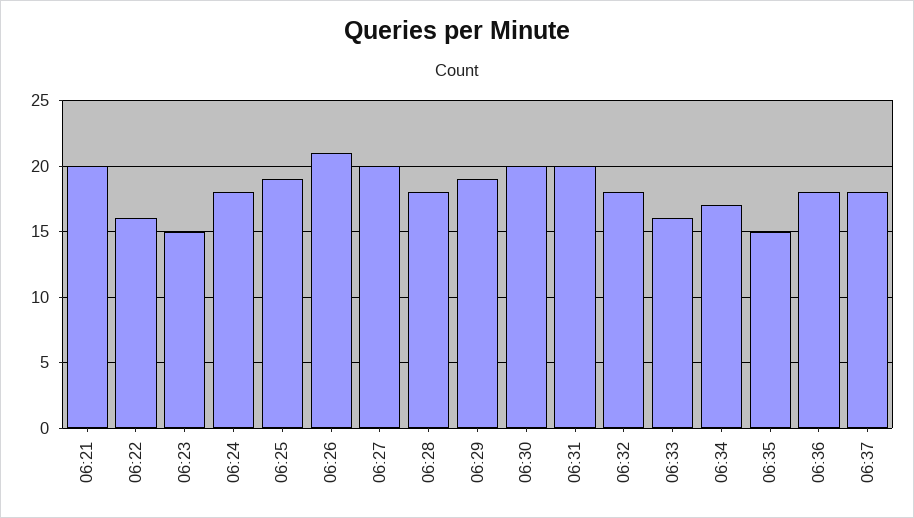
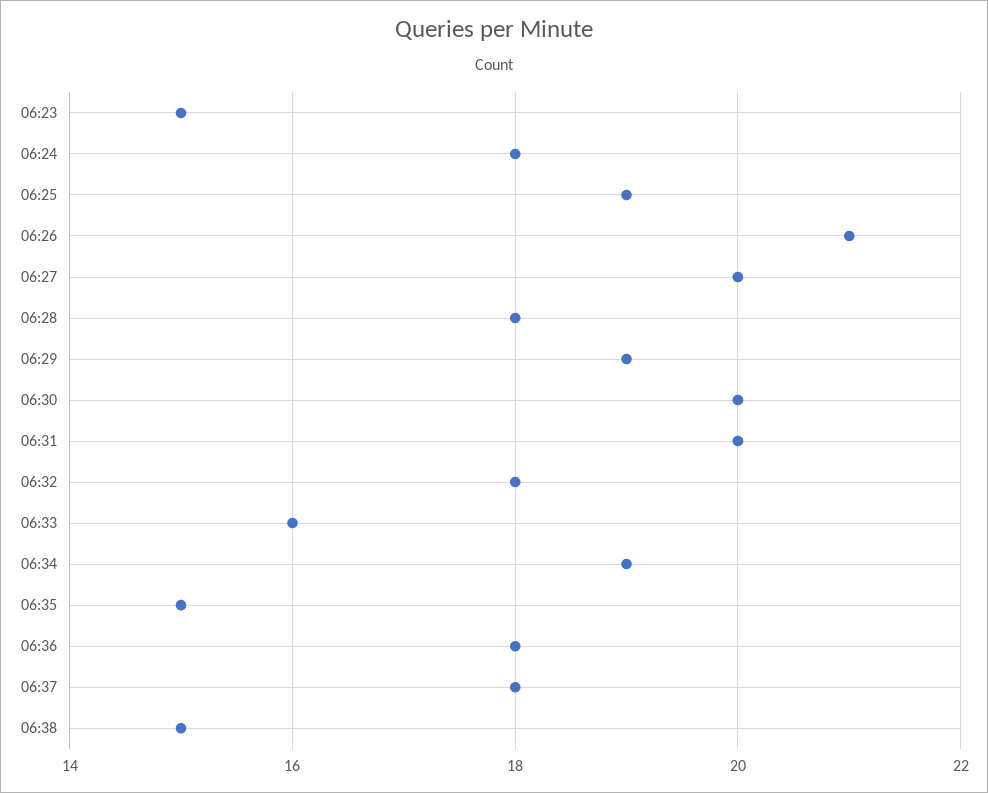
06:21: 20 -> none
06:22: 16 -> none
06:34: 17 -> 19
06:38: none -> 15

